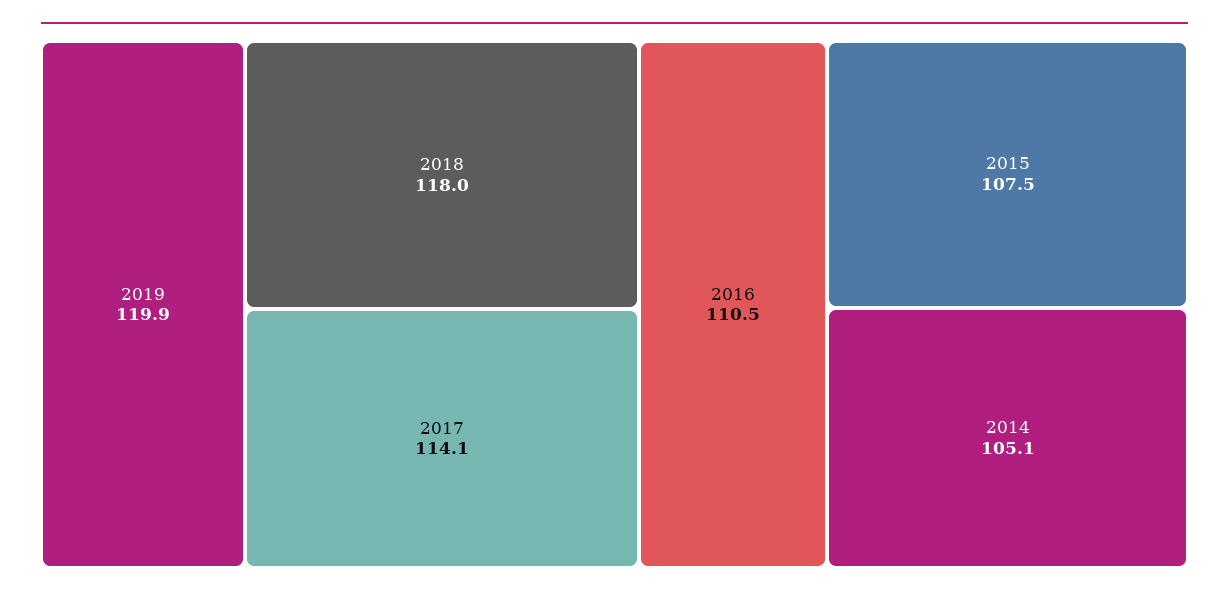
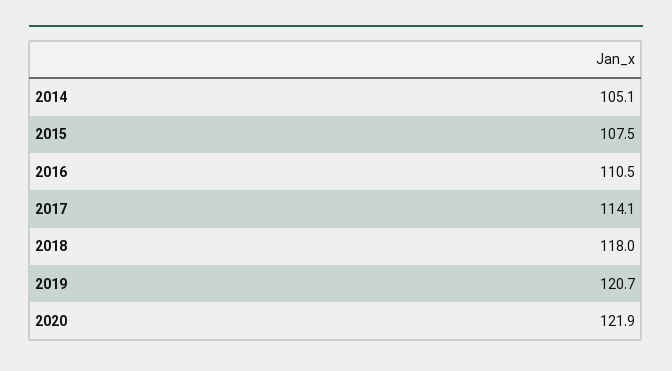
2019: 119.9 -> 120.7
2020: none -> 121.9

